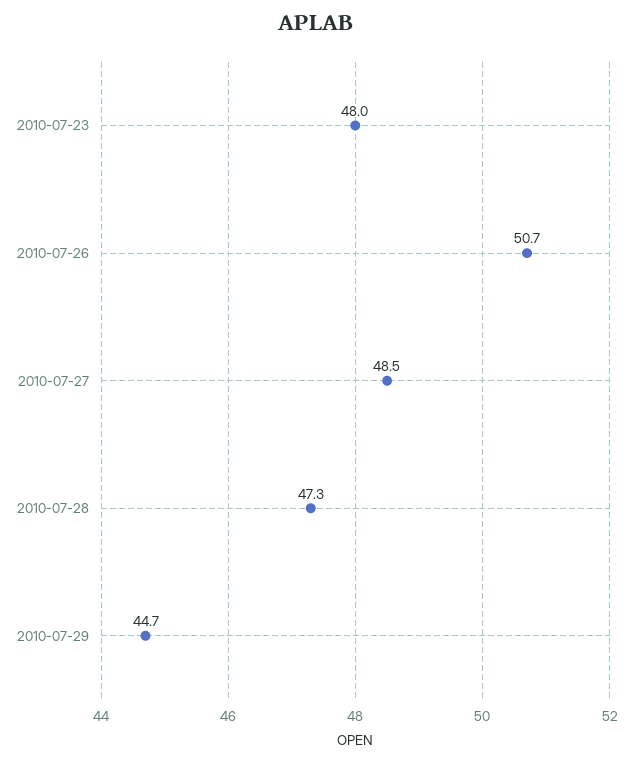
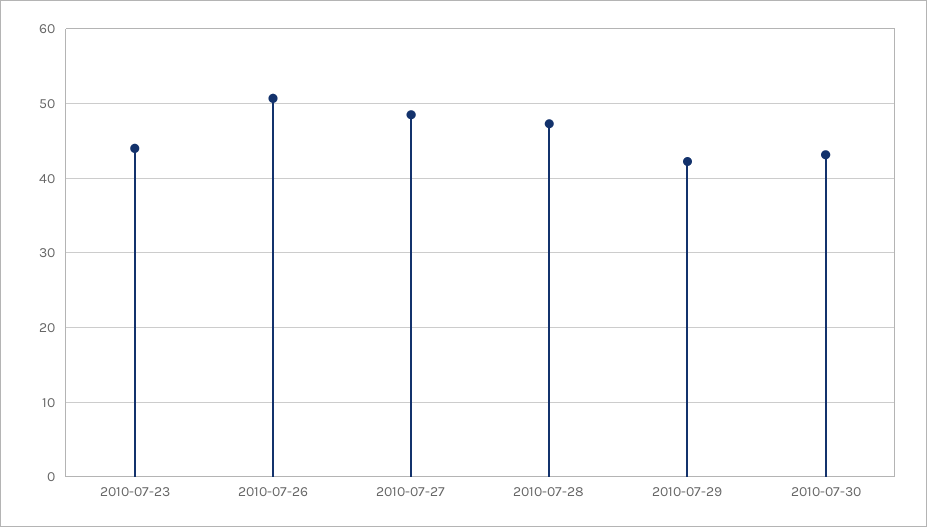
2010-07-23: 48 -> 44
2010-07-29: 44.7 -> 42
2010-07-30: none -> 43

